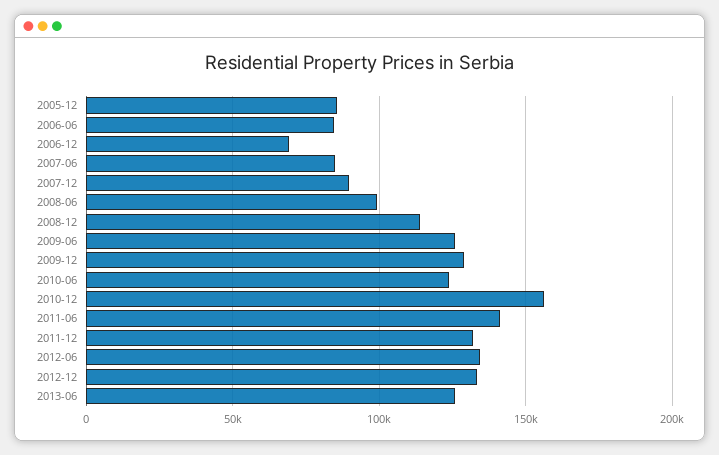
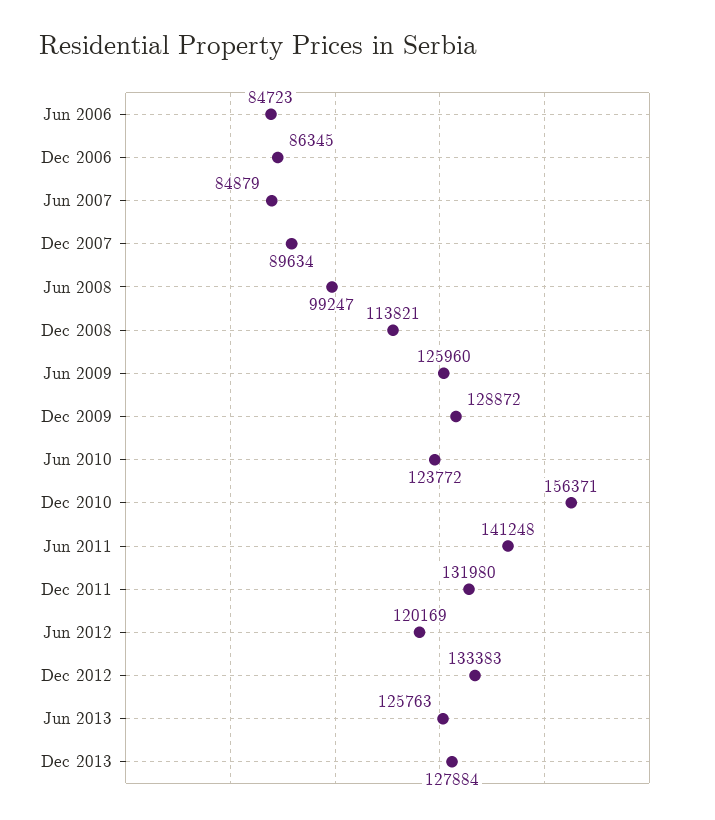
2005-12: 85000 -> none
2006-12: 70000 -> 86345
2012-06: 135000 -> 120169
Dec 2013: none -> 127884

